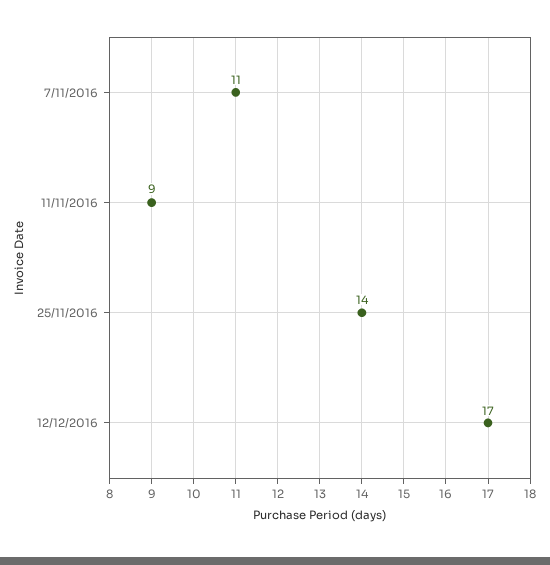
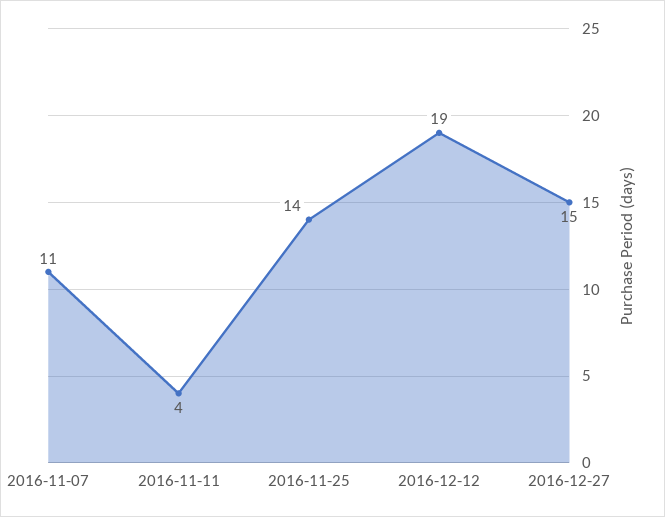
11/11/2016: 9 -> 4
12/12/2016: 17 -> 19
2016-12-27: none -> 15

